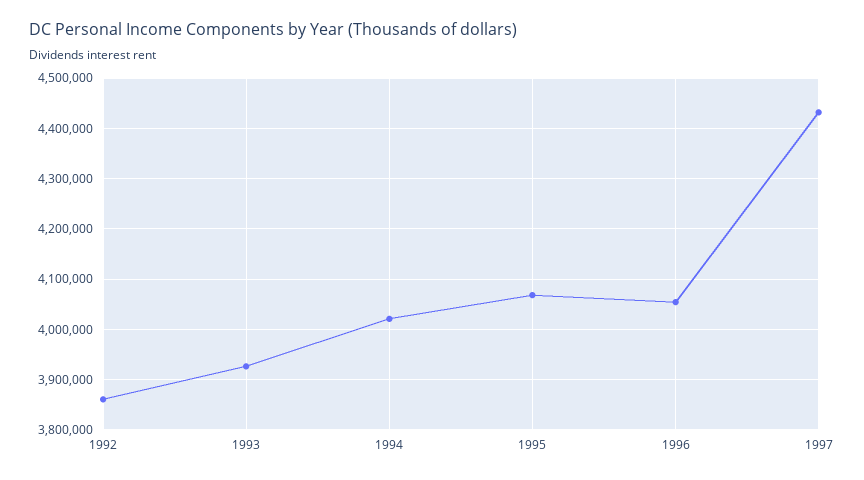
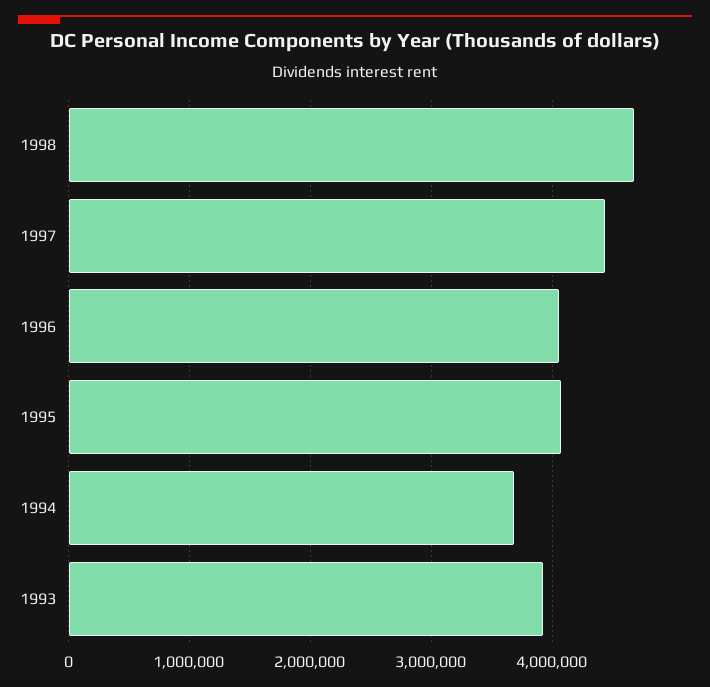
1992: 3860000 -> none
1994: 4020000 -> 3700000
1998: none -> 4700000

